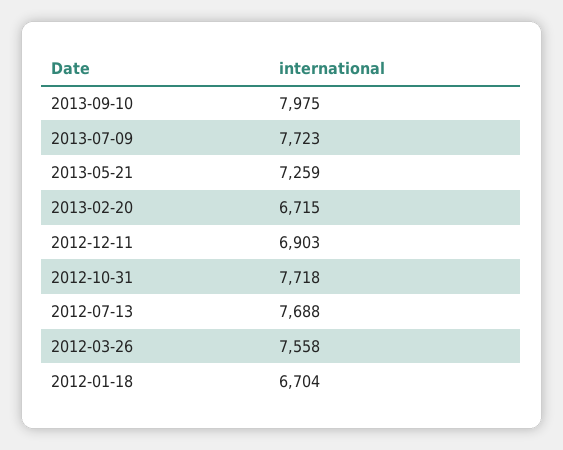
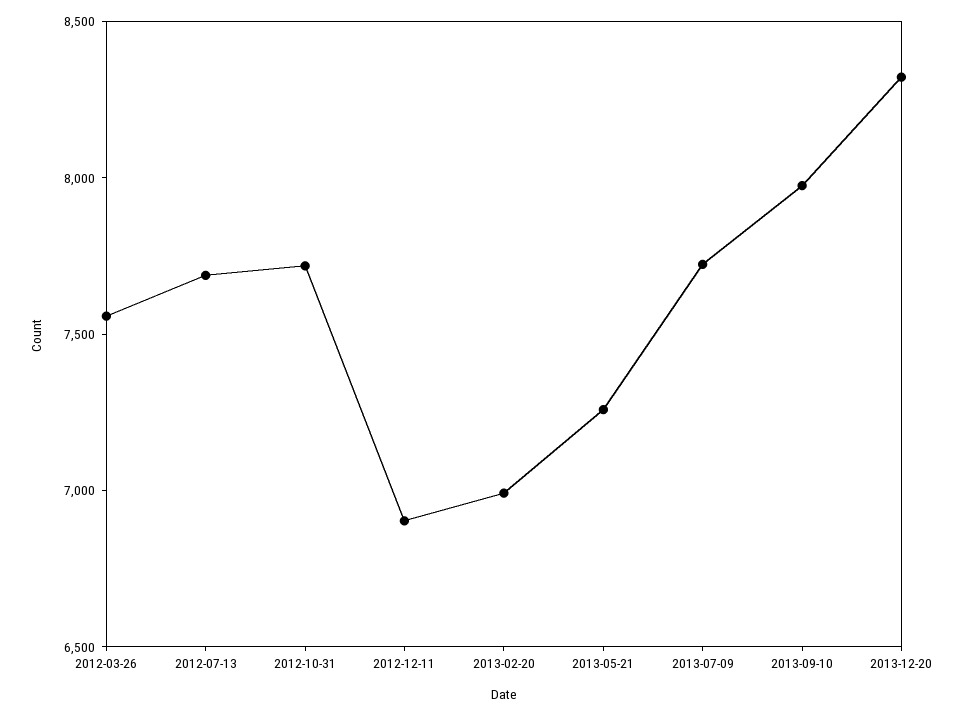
2013-02-20: 6715 -> 7000
2012-01-18: 6704 -> none
2013-12-20: none -> 8300

